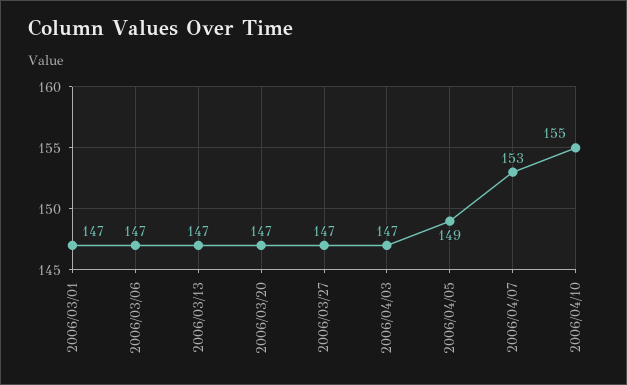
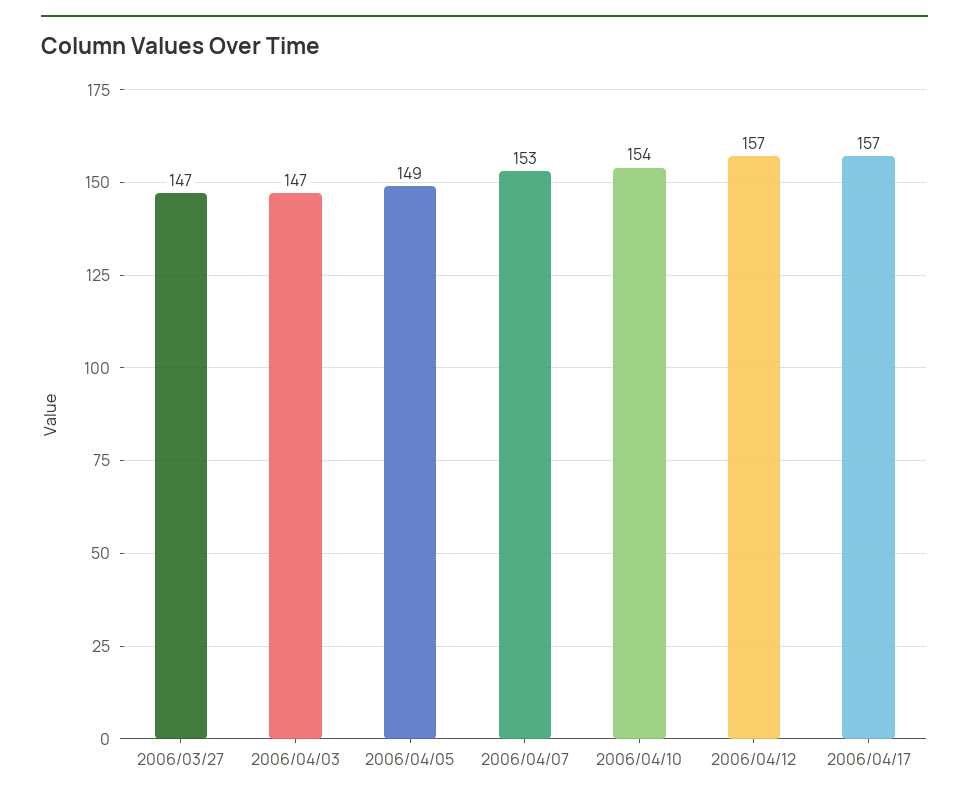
2006/03/01: 147 -> none
2006/03/06: 147 -> none
2006/03/13: 147 -> none
2006/03/20: 147 -> none
2006/04/10: 155 -> 154
2006/04/12: none -> 157
2006/04/17: none -> 157

